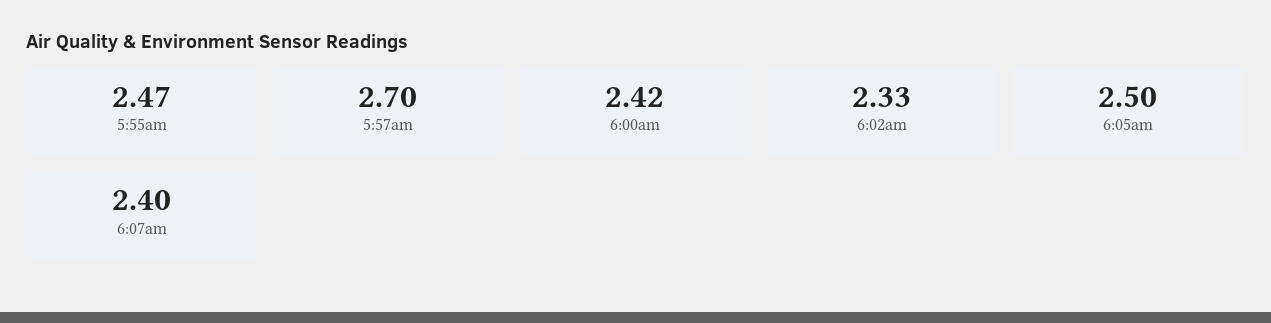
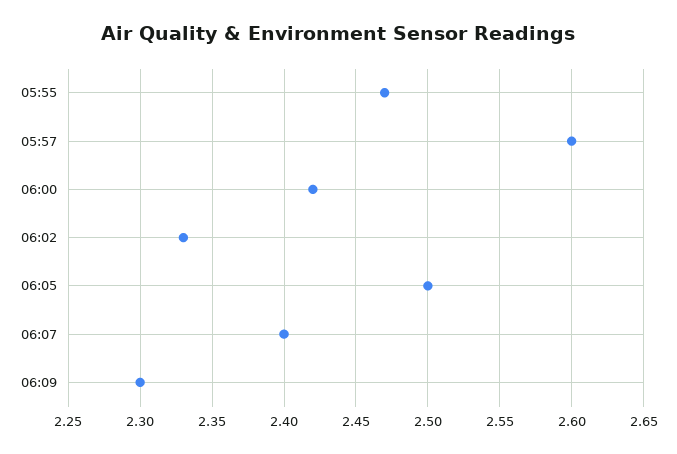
5:57am: 2.7 -> 2.6
06:09: none -> 2.3

